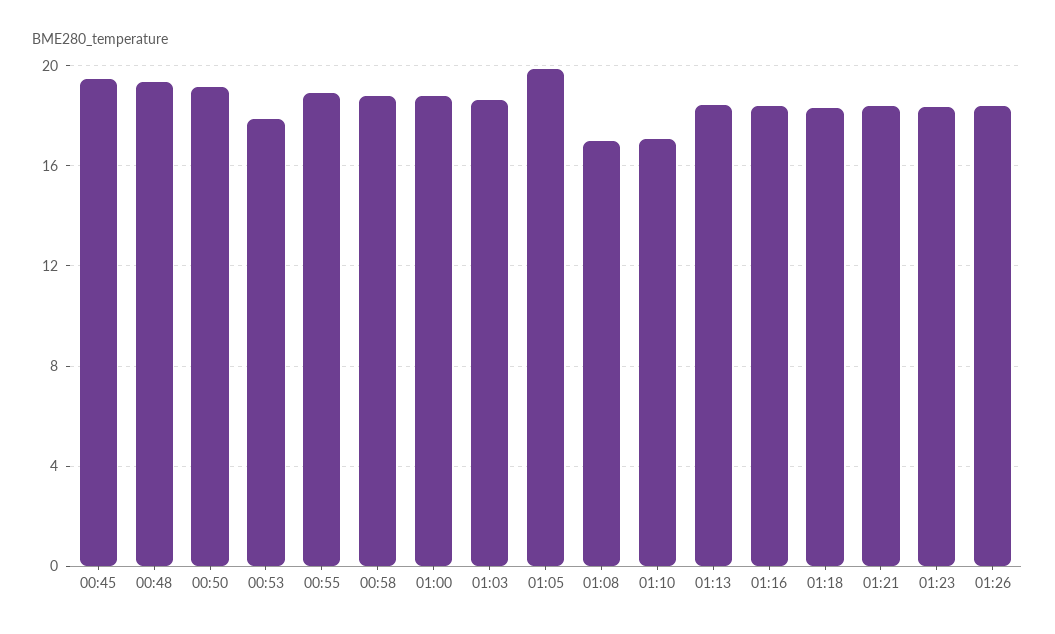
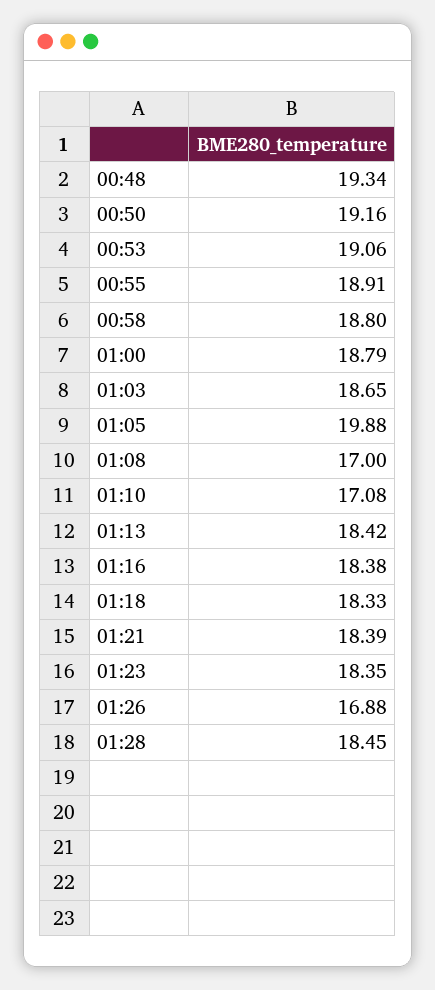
00:45: 19.5 -> none
00:53: 18 -> 19.06
01:26: 18.5 -> 16.88
01:28: none -> 18.45

